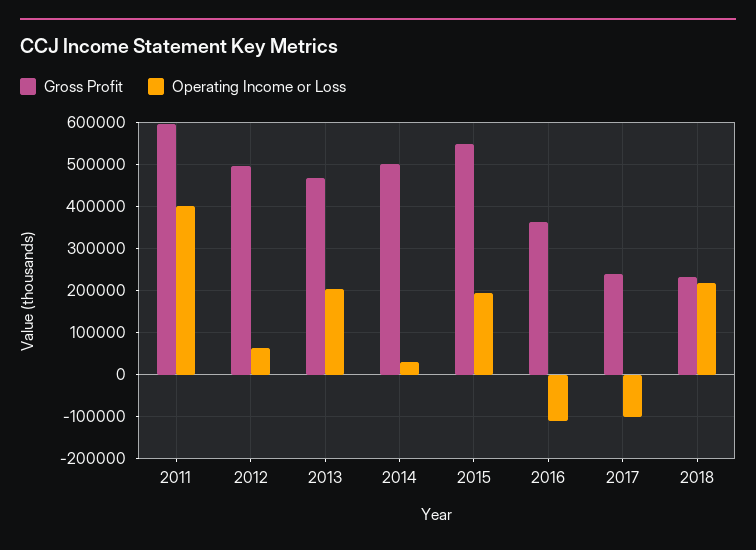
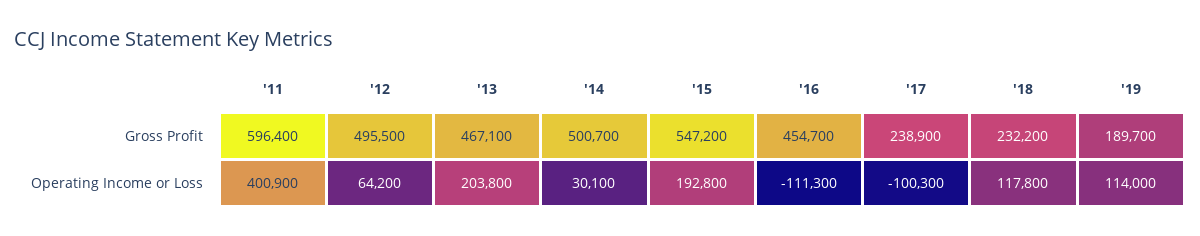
Gross Profit, 2016: 360000 -> 454700
Operating Income or Loss, 2018: 220000 -> 117800
Gross Profit, '19: none -> 189700
Operating Income or Loss, '19: none -> 114000

